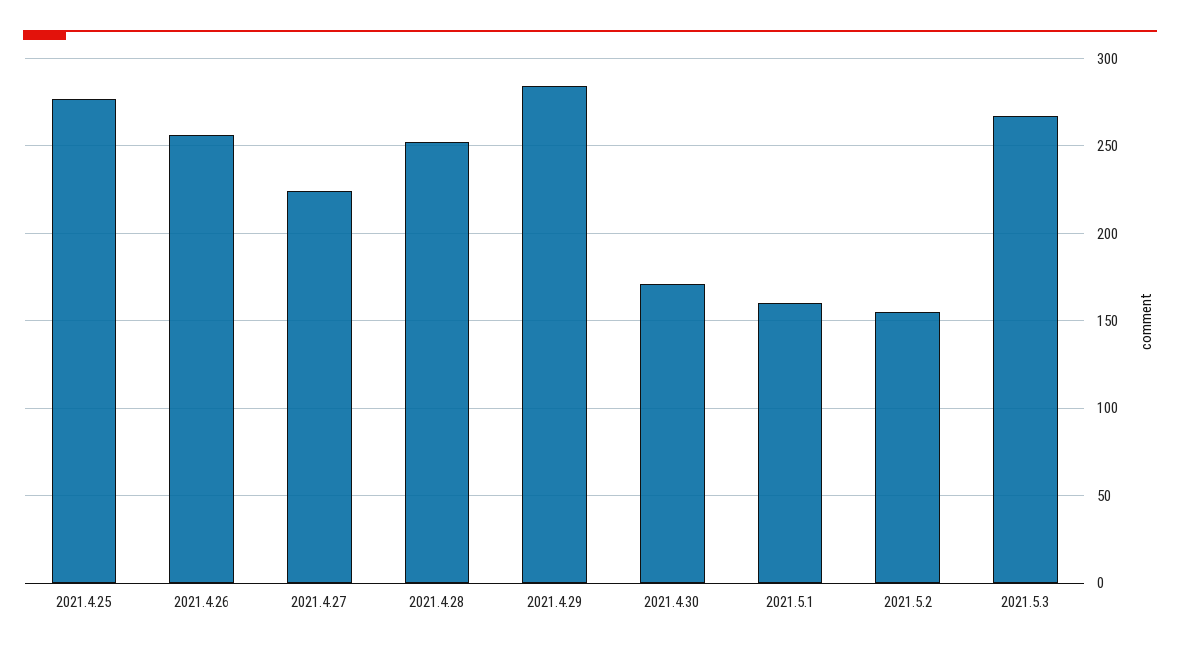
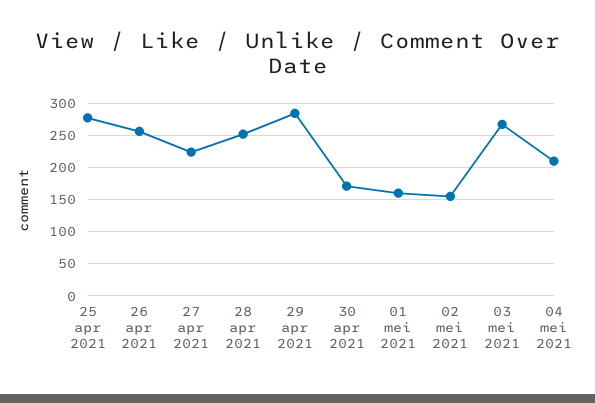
04 mei 2021: none -> 210

